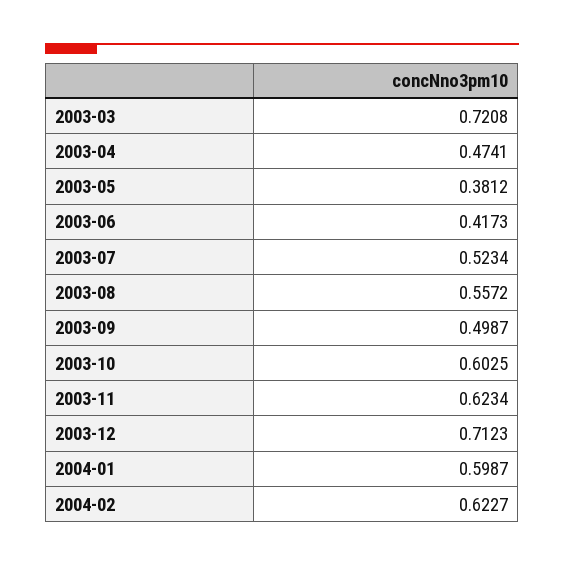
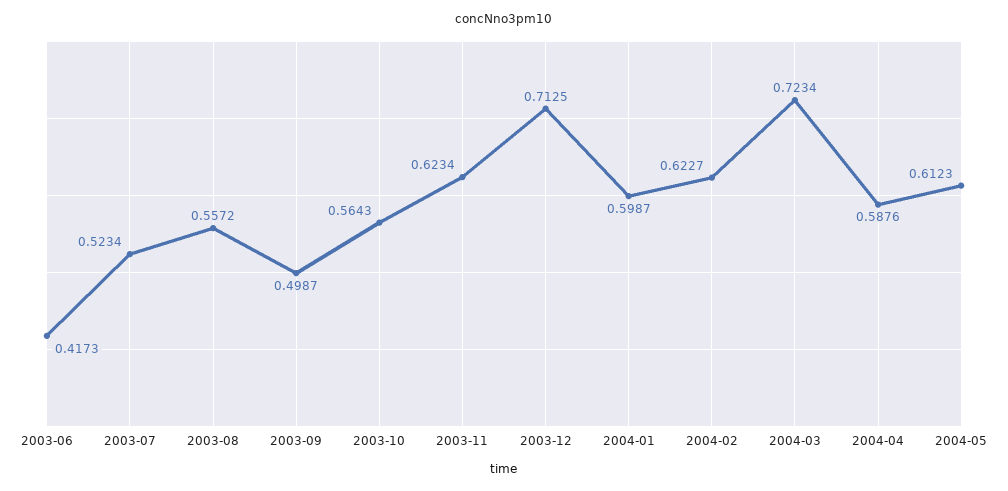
2003-03: 0.7208 -> none
2003-04: 0.4741 -> none
2003-05: 0.3812 -> none
2003-10: 0.6025 -> 0.5643
2003-12: 0.7123 -> 0.7125
2004-03: none -> 0.7234
2004-04: none -> 0.5876
2004-05: none -> 0.6123

